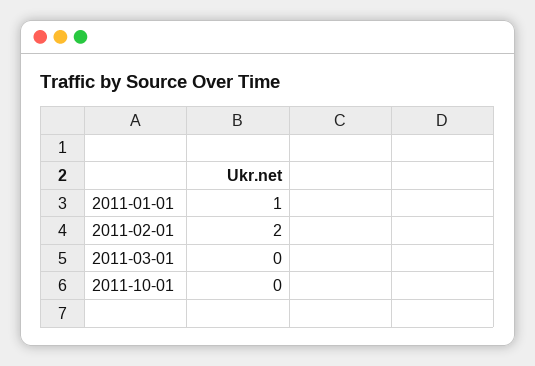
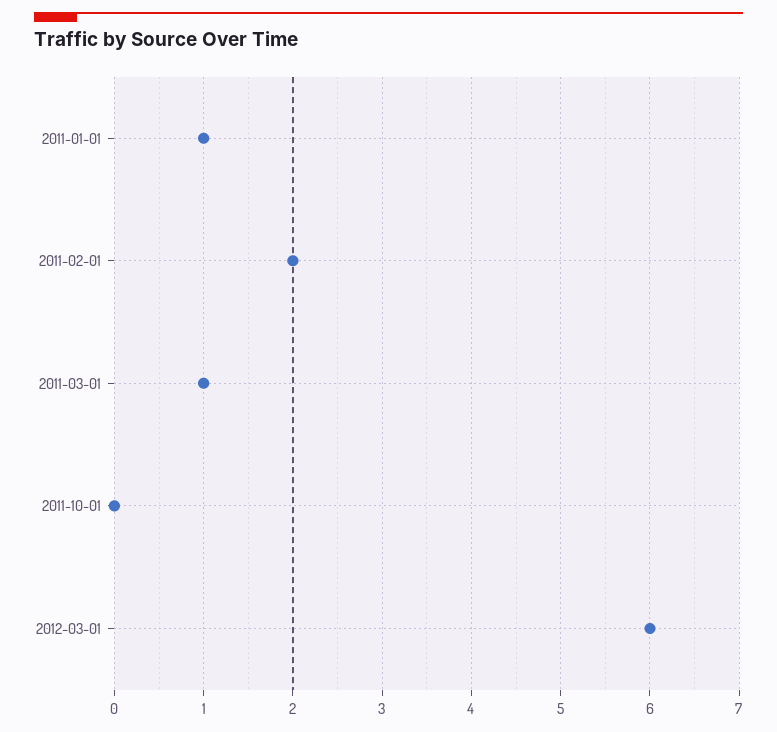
2011-03-01: 0 -> 1
2012-03-01: none -> 6

